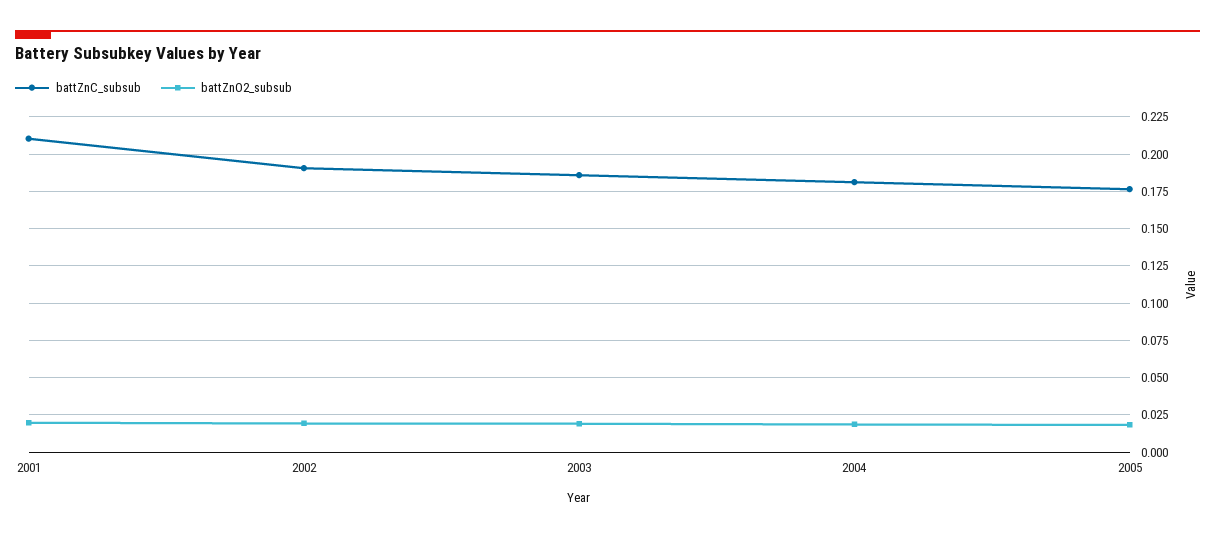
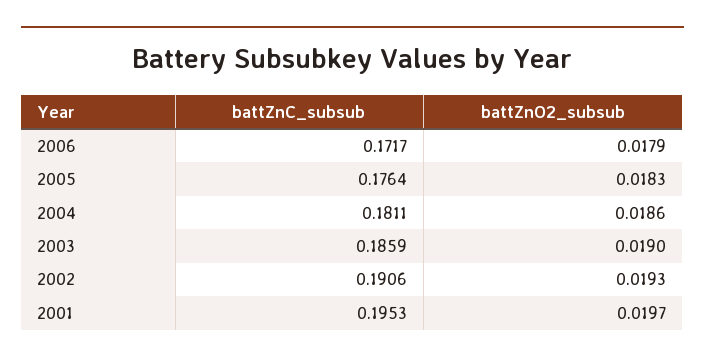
battZnC_subsub, 2001: 0.21 -> 0.1953
battZnC_subsub, 2006: none -> 0.1717
battZnO2_subsub, 2006: none -> 0.0179

